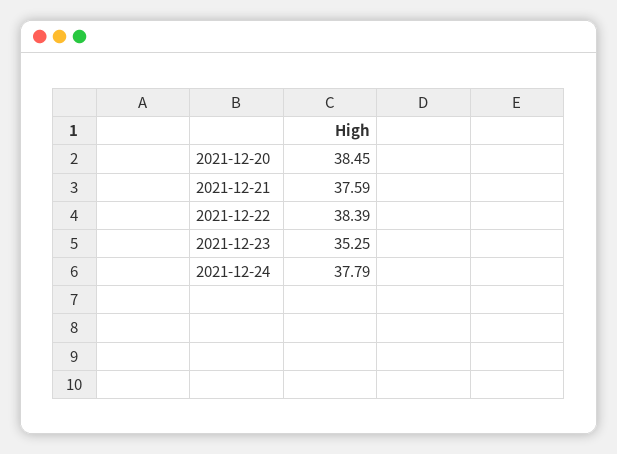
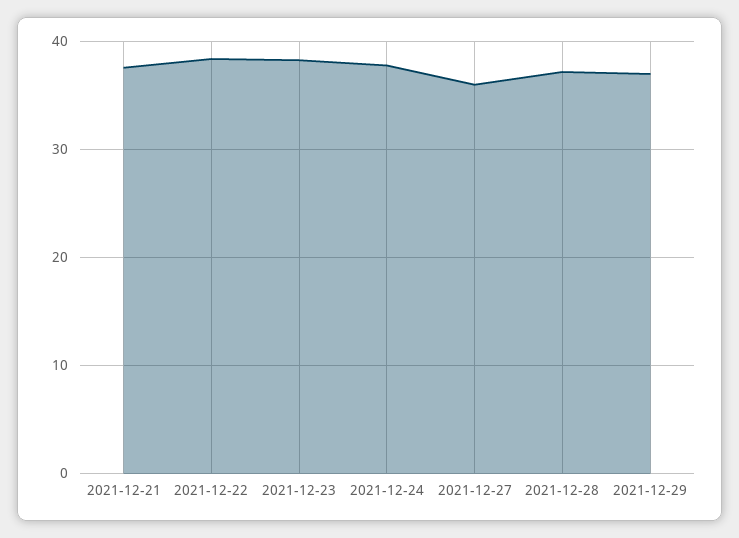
2021-12-20: 38.45 -> none
2021-12-23: 35.25 -> 38
2021-12-27: none -> 36
2021-12-28: none -> 37
2021-12-29: none -> 37

